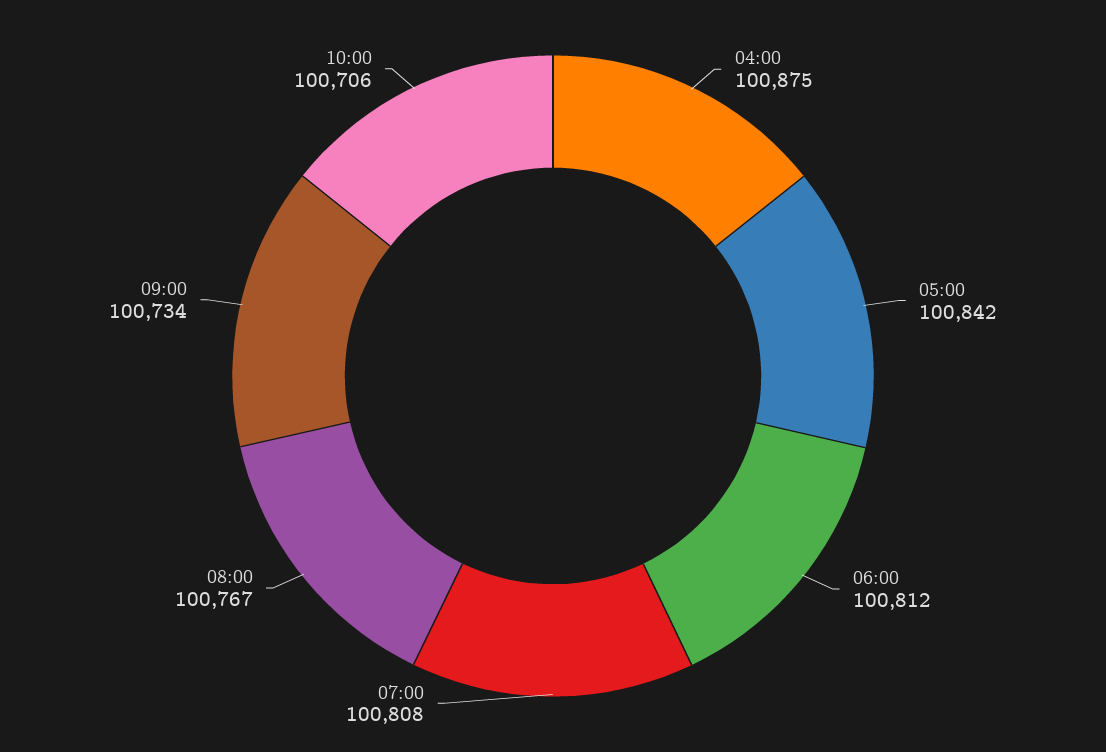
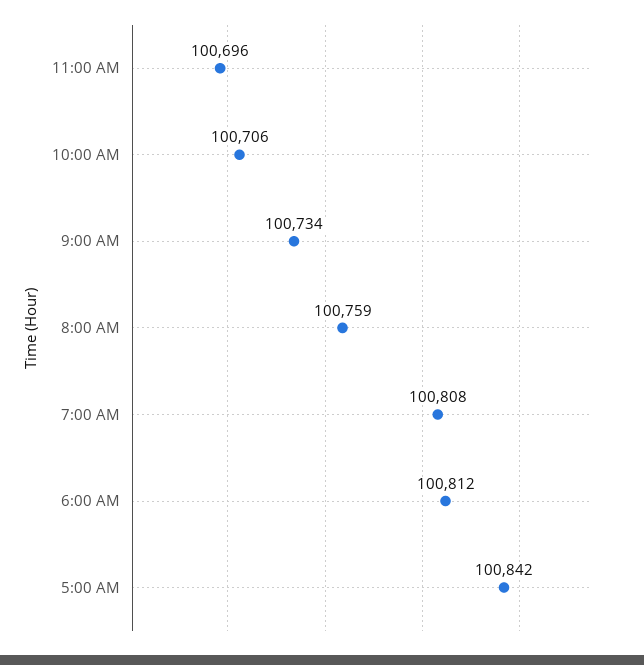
04:00: 100875 -> none
08:00: 100767 -> 100759
11:00 AM: none -> 100696

